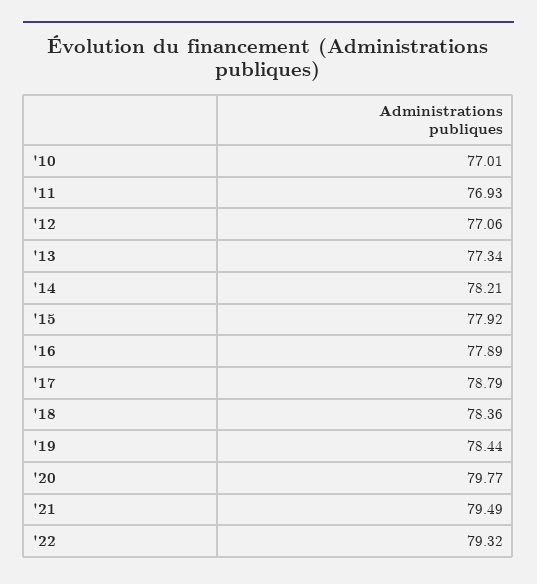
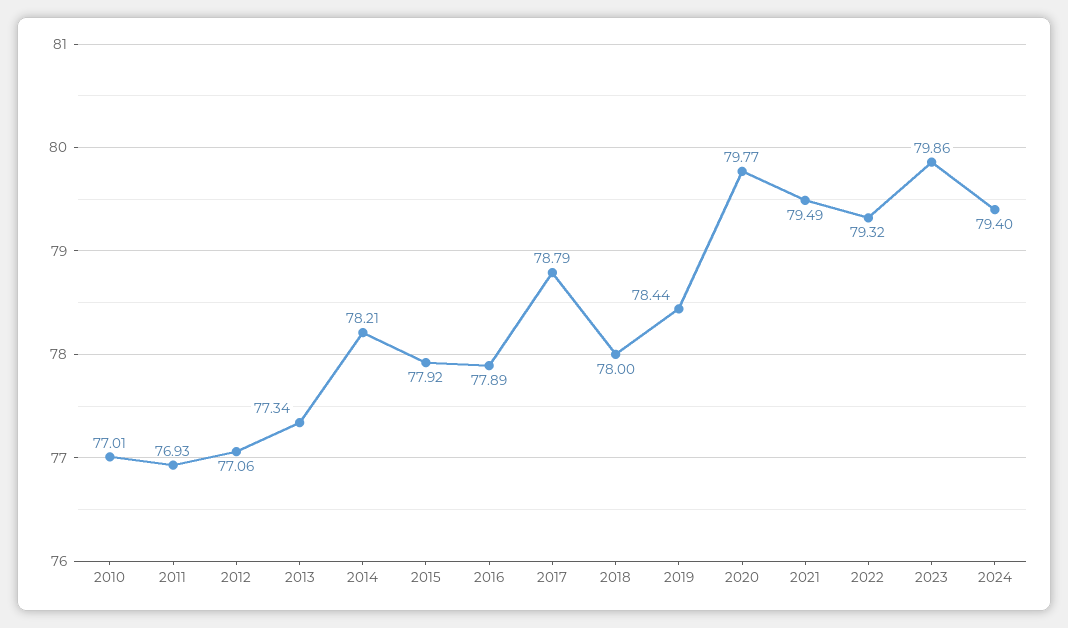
'18: 78.36 -> 78
2023: none -> 79.86
2024: none -> 79.4

